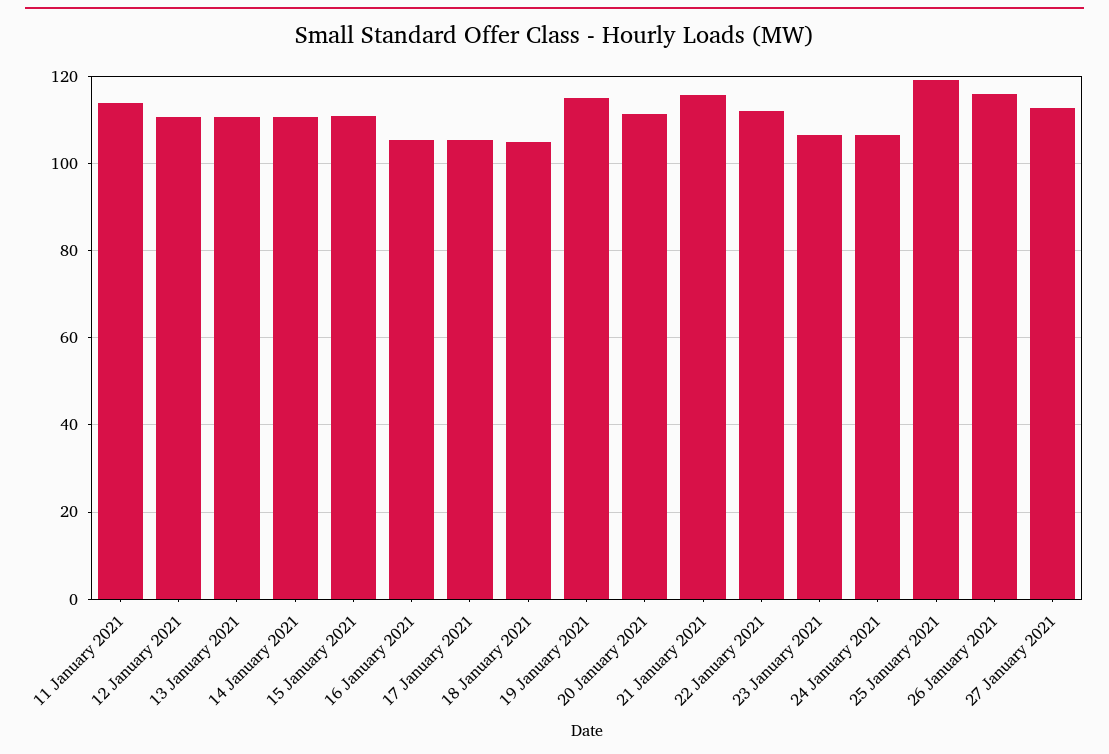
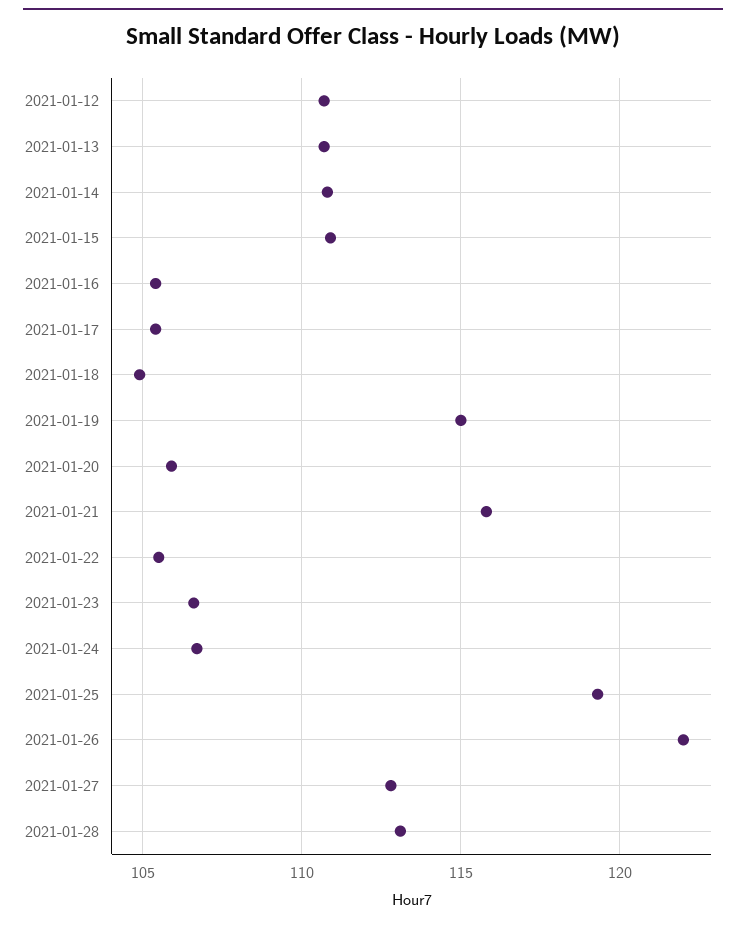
11 January 2021: 114 -> none
20 January 2021: 112 -> 106
22 January 2021: 112 -> 105.5
26 January 2021: 116 -> 122
2021-01-28: none -> 113

